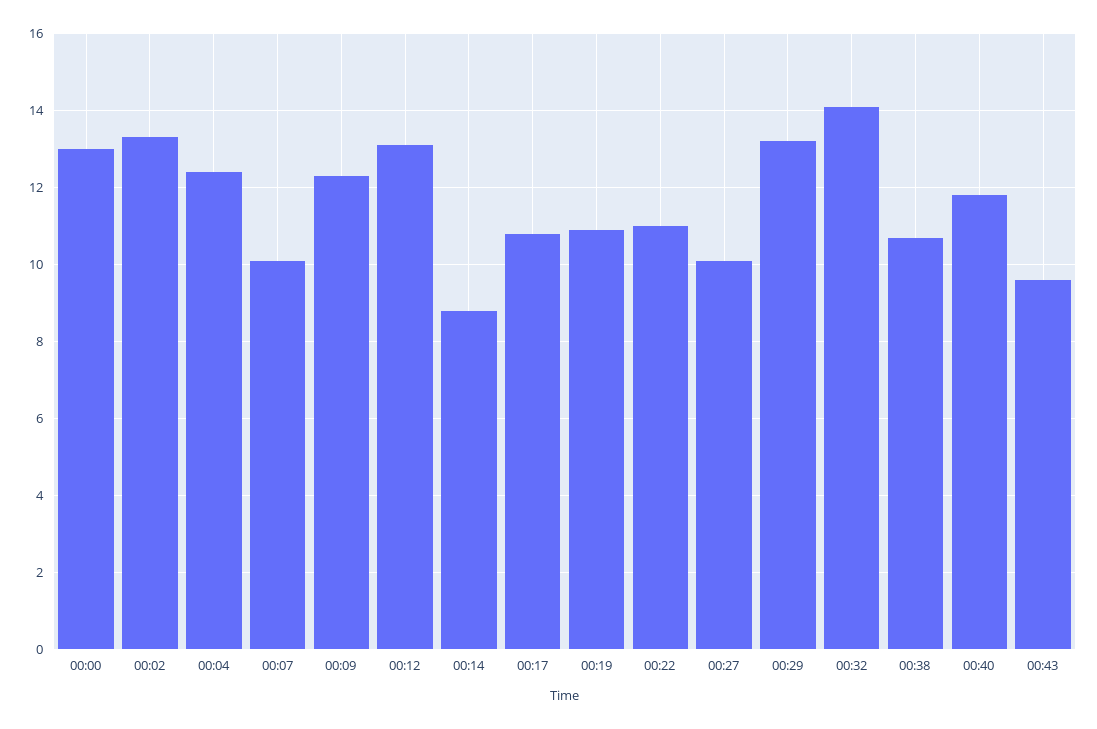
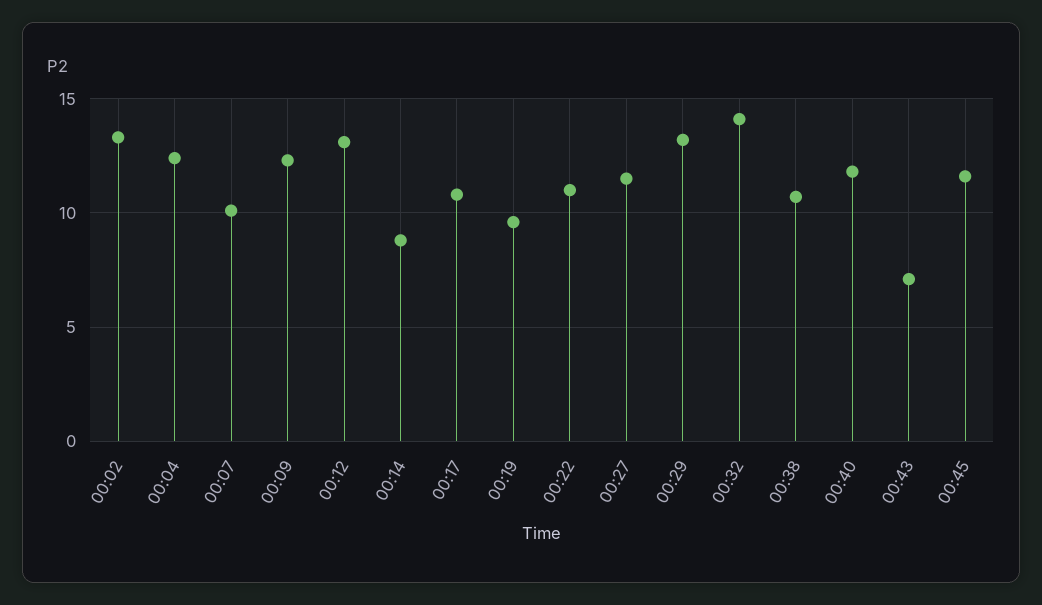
00:00: 13 -> none
00:19: 11 -> 9.5
00:27: 10 -> 11.5
00:43: 9.5 -> 7
00:45: none -> 11.5

